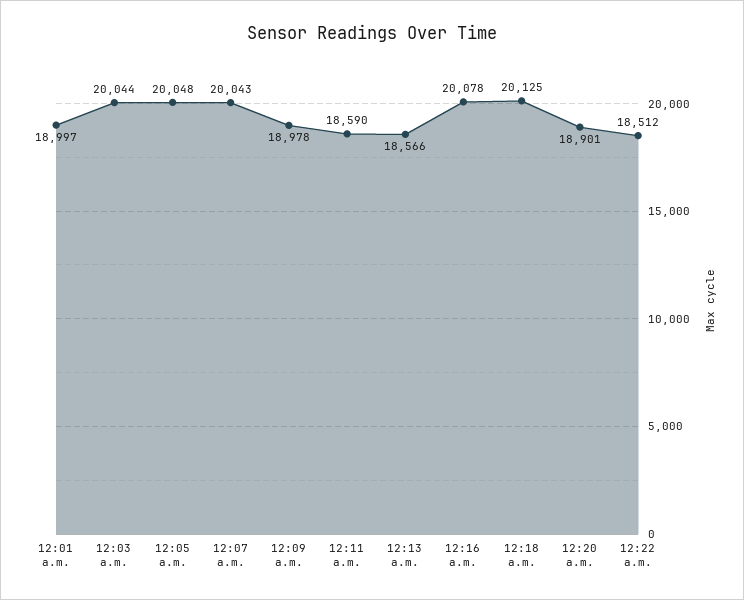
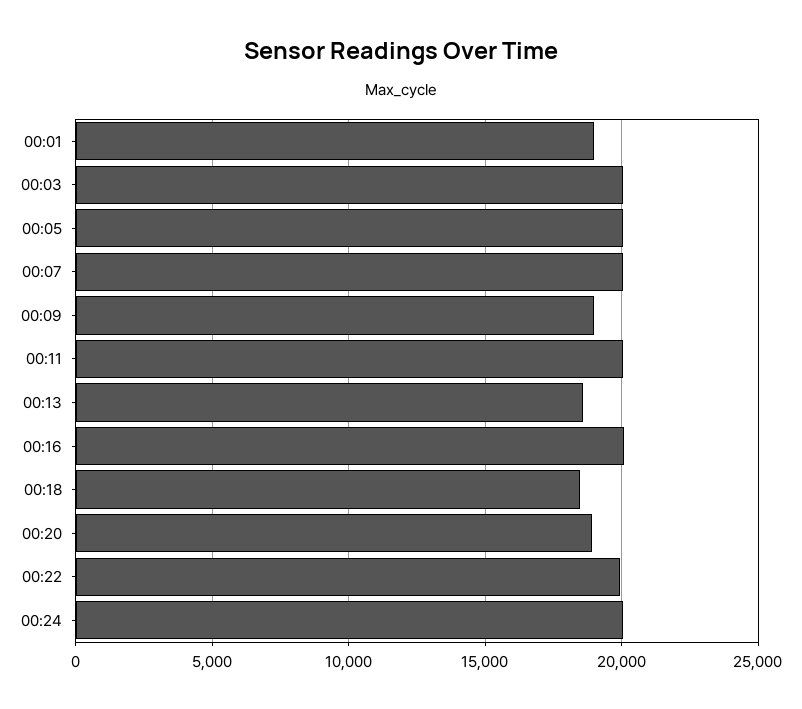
12:11 a.m.: 18590 -> 20000
12:18 a.m.: 20125 -> 18500
12:22 a.m.: 18512 -> 20000
00:24: none -> 20000

